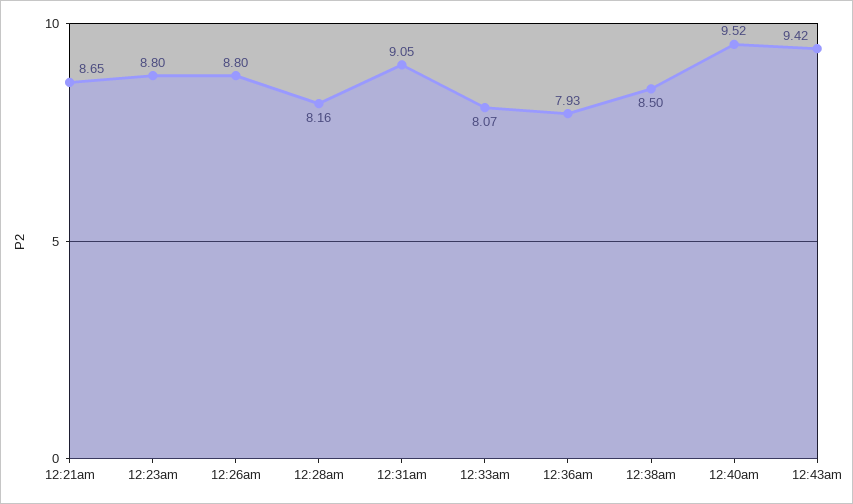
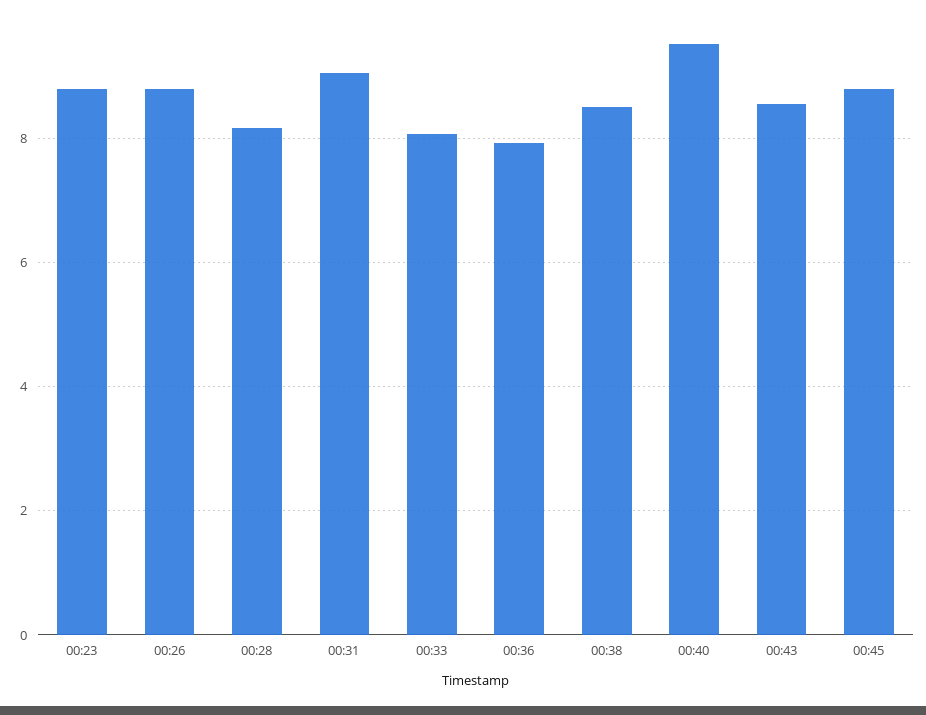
12:21am: 8.65 -> none
12:43am: 9.42 -> 8.6
00:45: none -> 8.8

